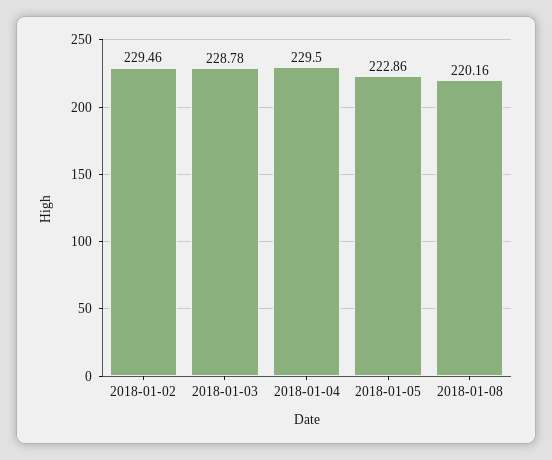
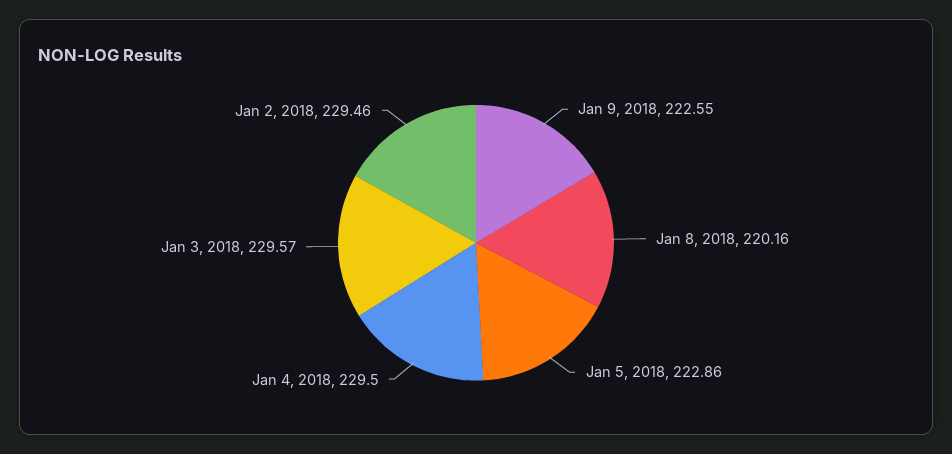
2018-01-03: 228.78 -> 229.57
Jan 9, 2018: none -> 222.55

